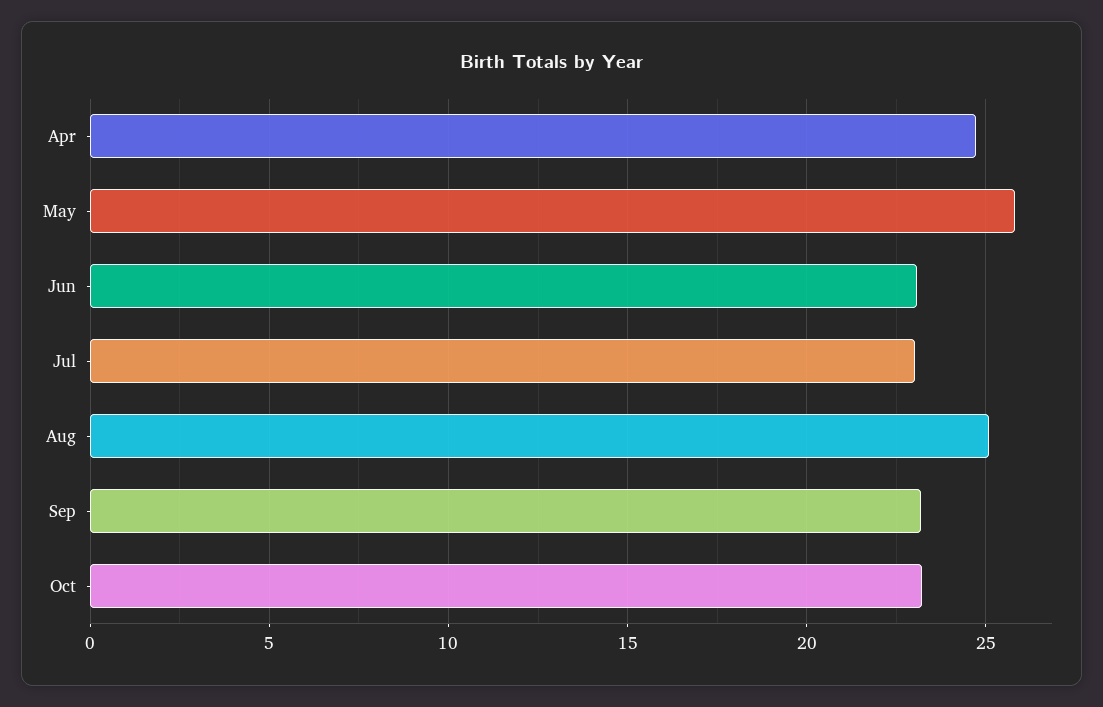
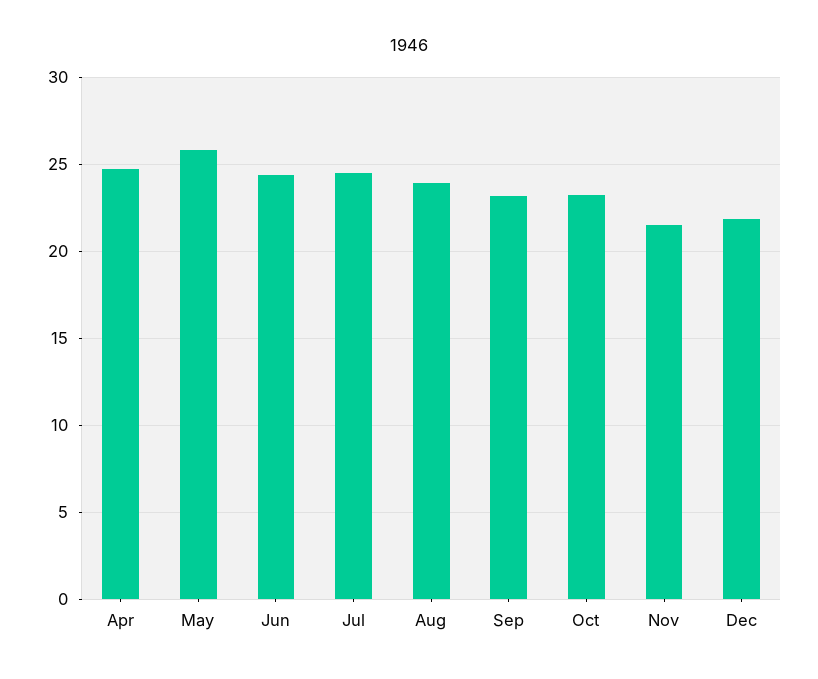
Jun: 23 -> 24.5
Jul: 23 -> 24.5
Aug: 25 -> 24
Nov: none -> 21.5
Dec: none -> 22

